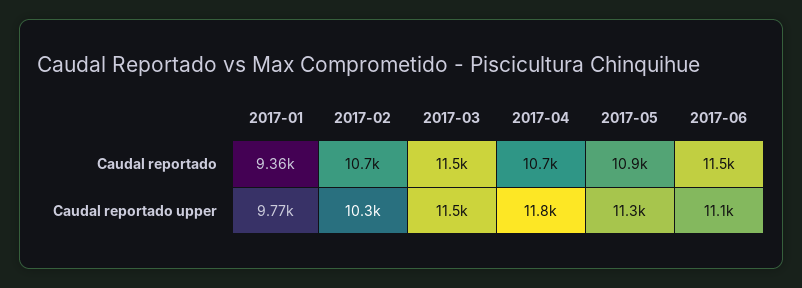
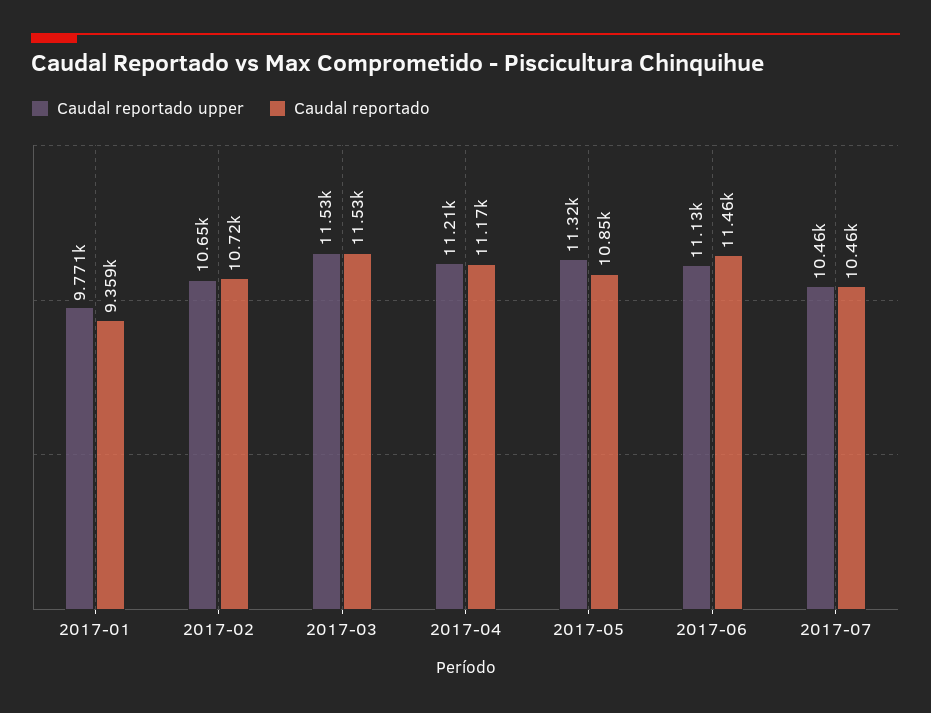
Caudal reportado, 2017-04: 10700 -> 11170
Caudal reportado upper, 2017-02: 10300 -> 10650
Caudal reportado upper, 2017-04: 11800 -> 11210
Caudal reportado upper, 2017-07: none -> 10460
Caudal reportado, 2017-07: none -> 10460

